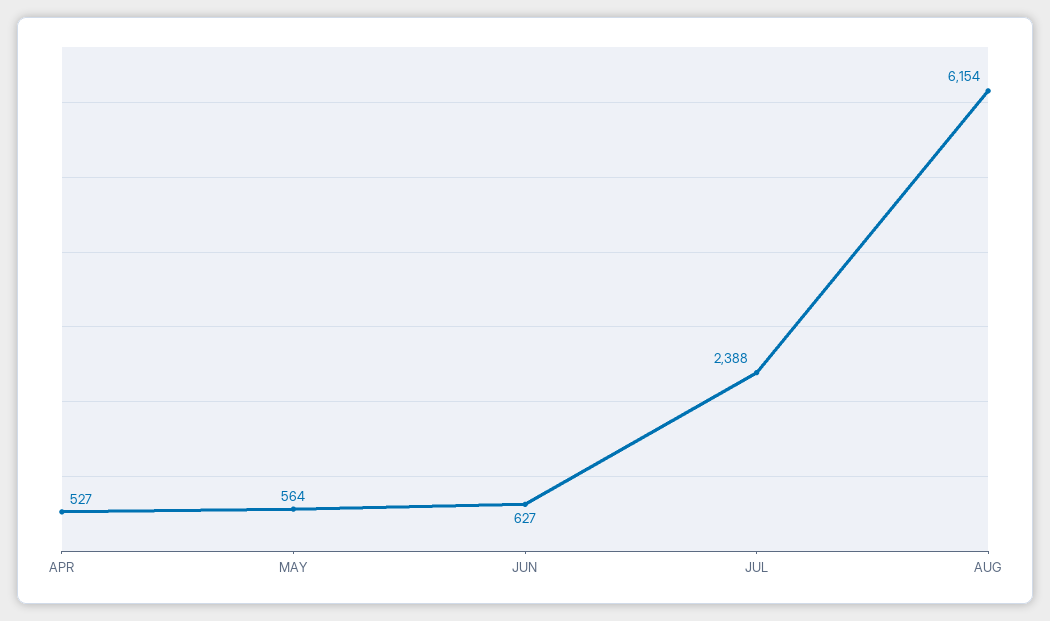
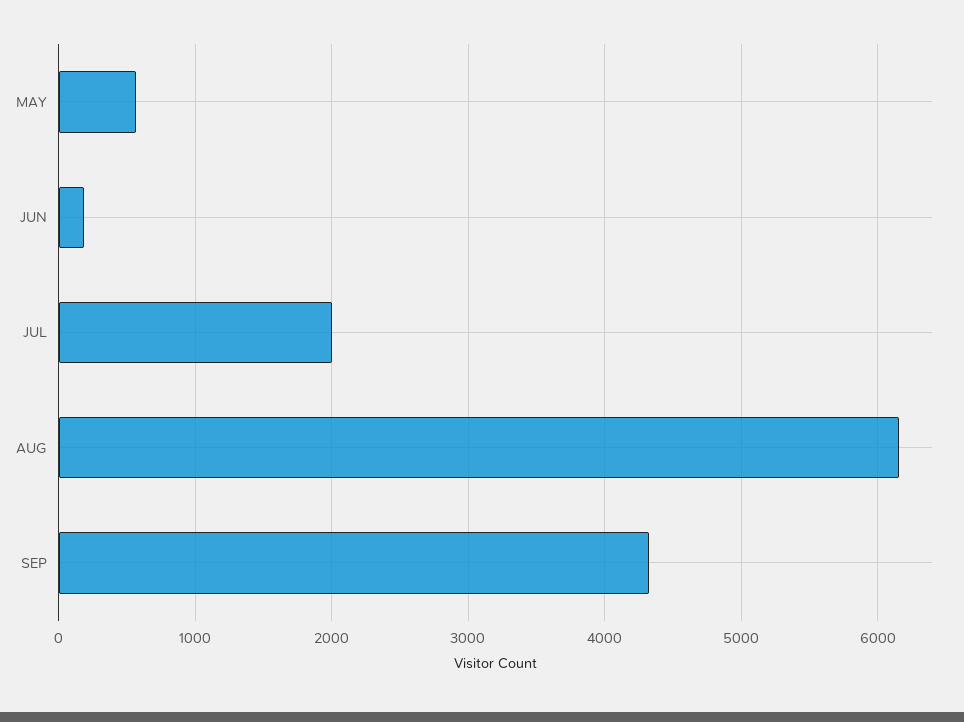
APR: 527 -> none
JUN: 627 -> 200
JUL: 2388 -> 2000
SEP: none -> 4300

